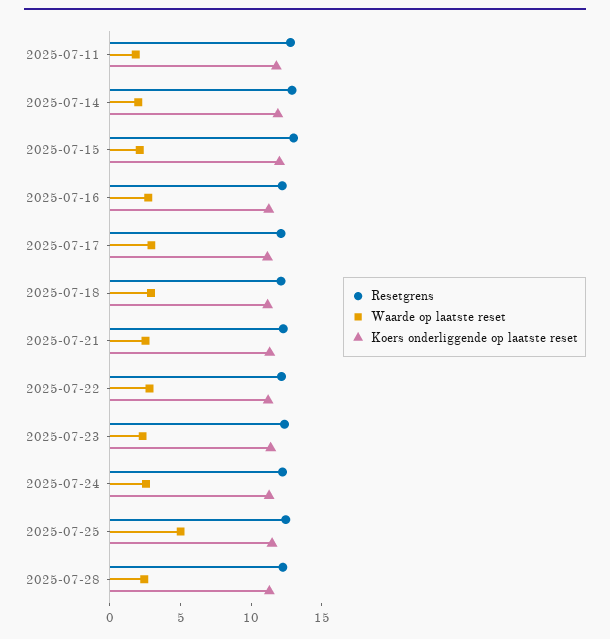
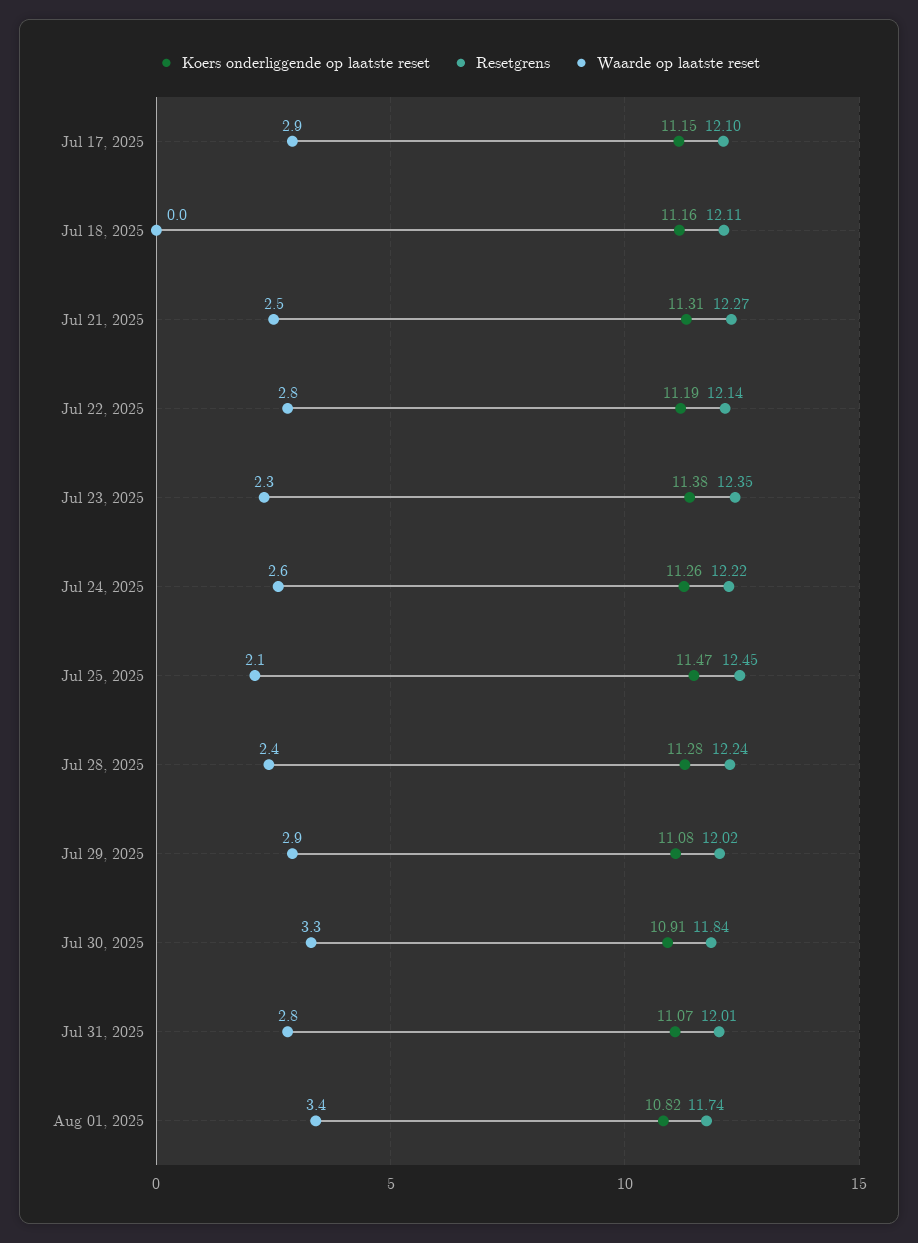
Resetgrens, 2025-07-11: 13 -> none
Waarde op laatste reset, 2025-07-11: 2 -> none
Koers onderliggende op laatste reset, 2025-07-11: 12 -> none
Resetgrens, 2025-07-14: 13 -> none
Waarde op laatste reset, 2025-07-14: 2 -> none
Koers onderliggende op laatste reset, 2025-07-14: 12 -> none
Resetgrens, 2025-07-15: 13 -> none
Waarde op laatste reset, 2025-07-15: 2 -> none
Koers onderliggende op laatste reset, 2025-07-15: 12 -> none
Resetgrens, 2025-07-16: 12 -> none
Waarde op laatste reset, 2025-07-16: 3 -> none
Koers onderliggende op laatste reset, 2025-07-16: 11 -> none
Waarde op laatste reset, 2025-07-18: 3 -> 0
Waarde op laatste reset, 2025-07-25: 5 -> 2.1
Koers onderliggende op laatste reset, Jul 29, 2025: none -> 11.08
Resetgrens, Jul 29, 2025: none -> 12.02
Waarde op laatste reset, Jul 29, 2025: none -> 2.9
Koers onderliggende op laatste reset, Jul 30, 2025: none -> 10.91
Resetgrens, Jul 30, 2025: none -> 11.84
Waarde op laatste reset, Jul 30, 2025: none -> 3.3
Koers onderliggende op laatste reset, Jul 31, 2025: none -> 11.07
Resetgrens, Jul 31, 2025: none -> 12.01
Waarde op laatste reset, Jul 31, 2025: none -> 2.8
Koers onderliggende op laatste reset, Aug 01, 2025: none -> 10.82
Resetgrens, Aug 01, 2025: none -> 11.74
Waarde op laatste reset, Aug 01, 2025: none -> 3.4

